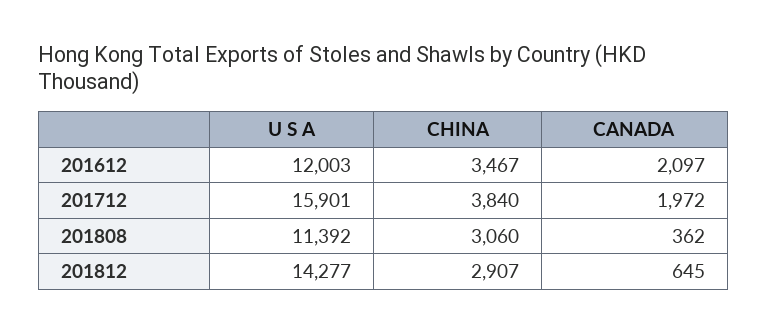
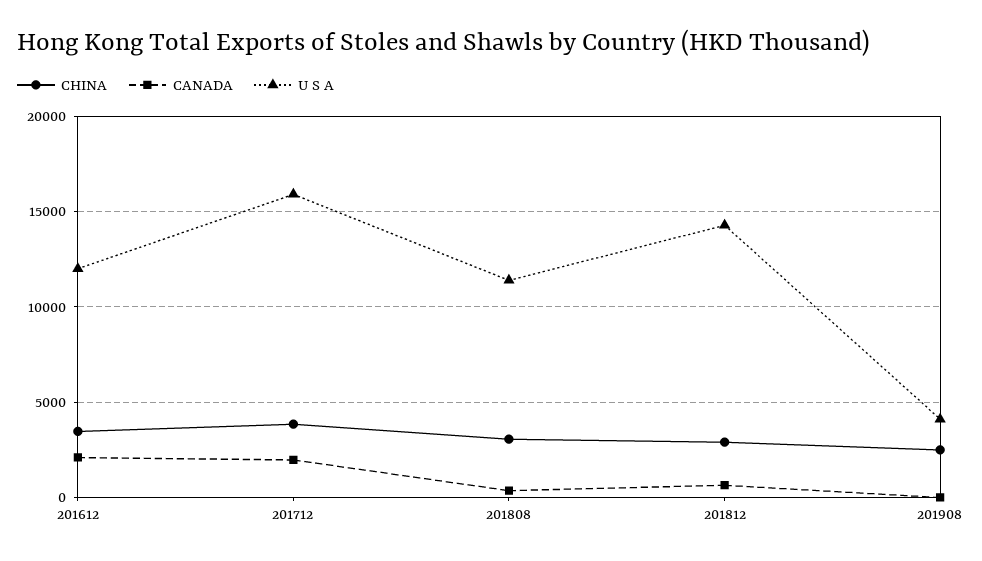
CHINA, 201908: none -> 2500
CANADA, 201908: none -> 0
U S A, 201908: none -> 4000

